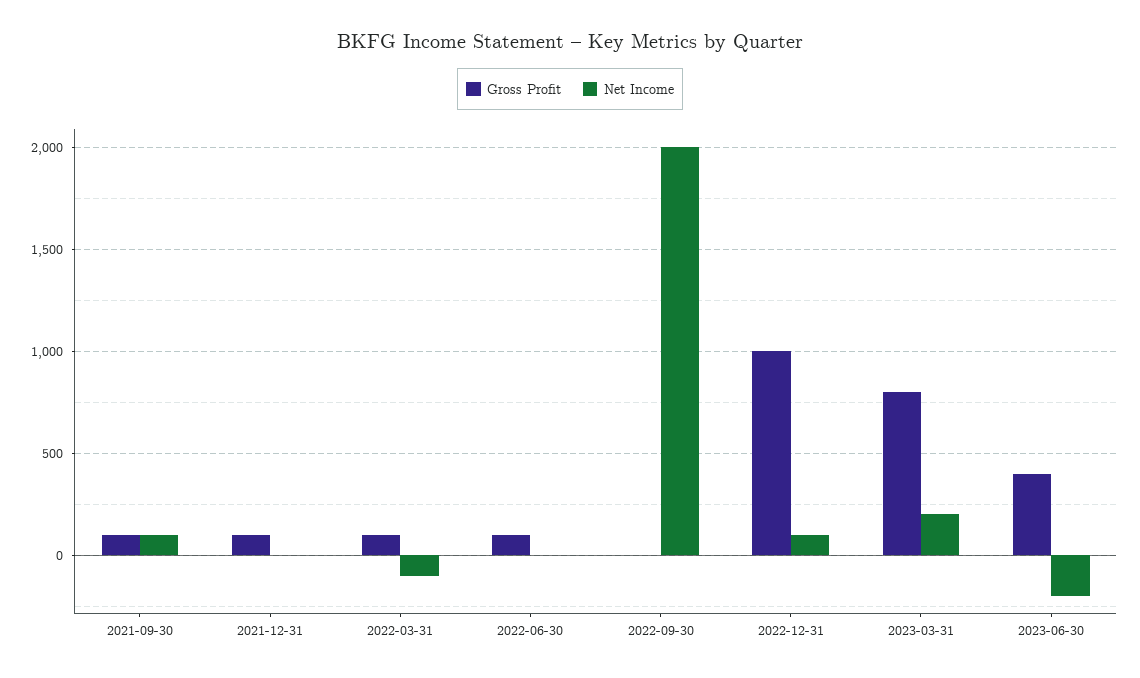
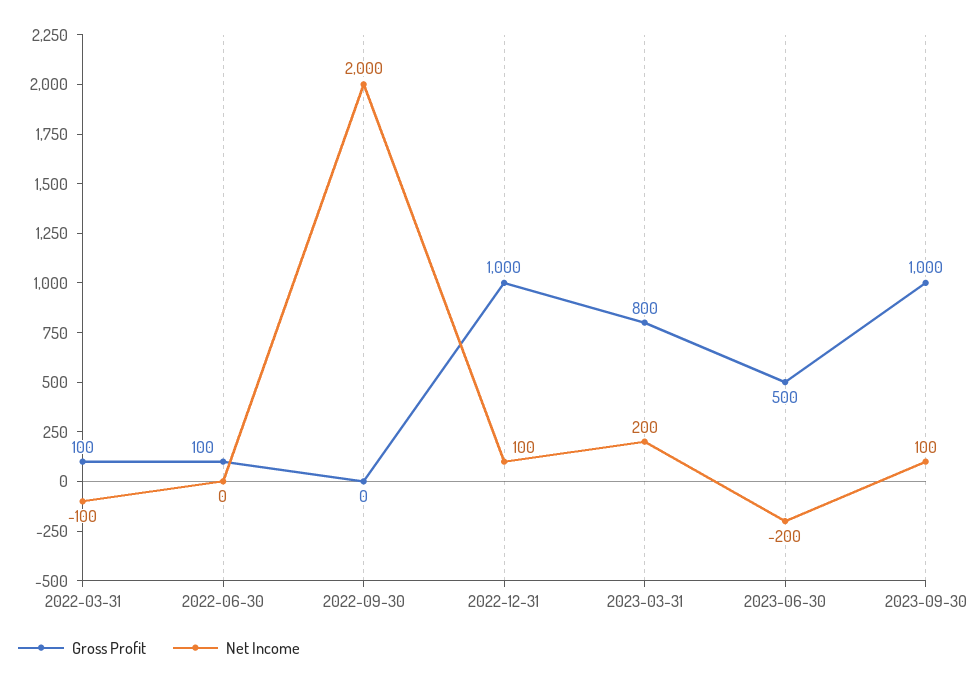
Gross Profit, 2021-09-30: 100 -> none
Net Income, 2021-09-30: 100 -> none
Gross Profit, 2021-12-31: 100 -> none
Net Income, 2021-12-31: 0 -> none
Gross Profit, 2023-06-30: 400 -> 500
Gross Profit, 2023-09-30: none -> 1000
Net Income, 2023-09-30: none -> 100

